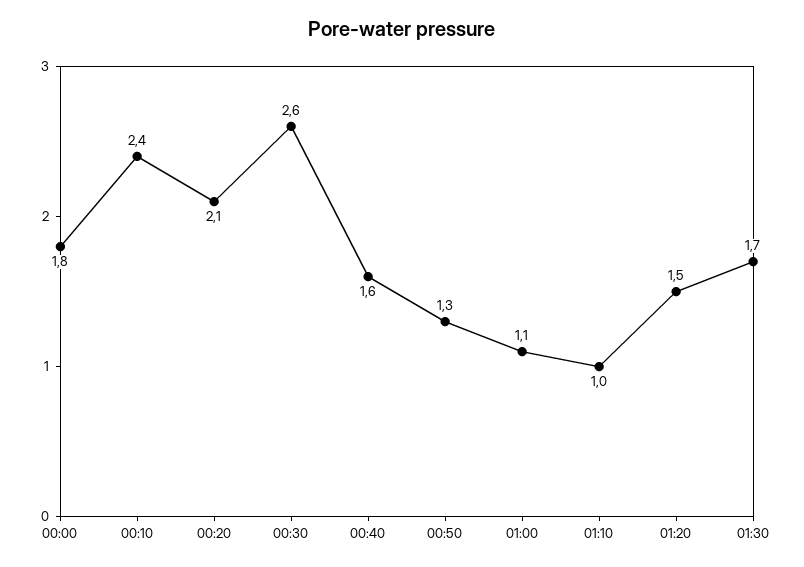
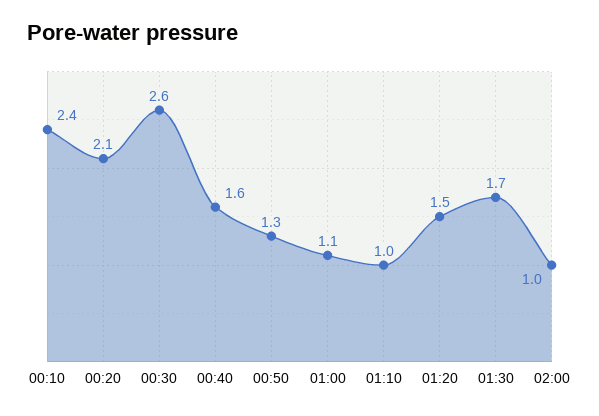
00:00: 1.8 -> none
02:00: none -> 1

